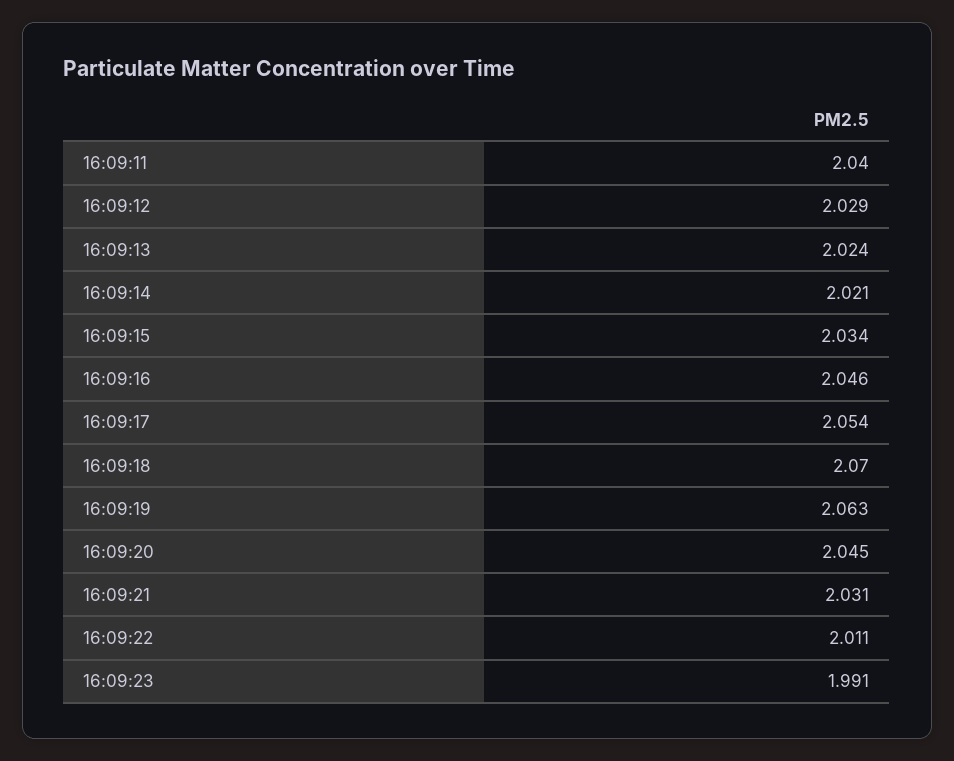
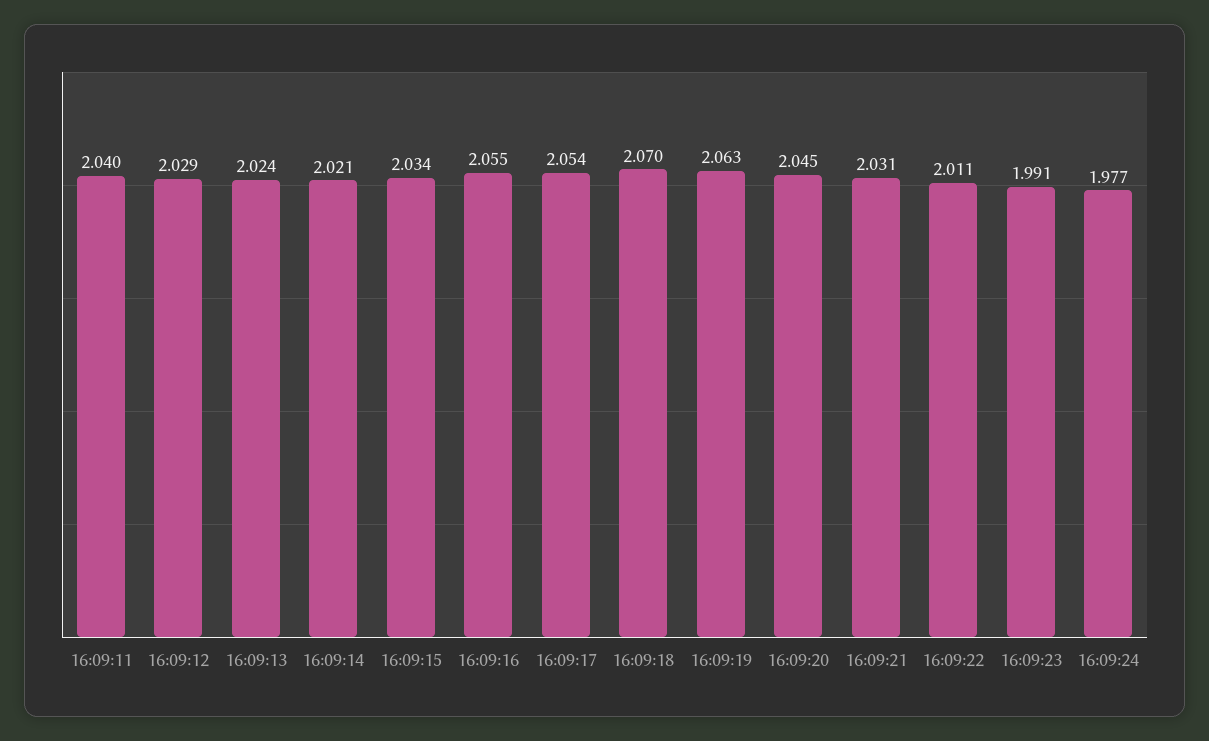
16:09:16: 2.046 -> 2.055
16:09:24: none -> 1.977

